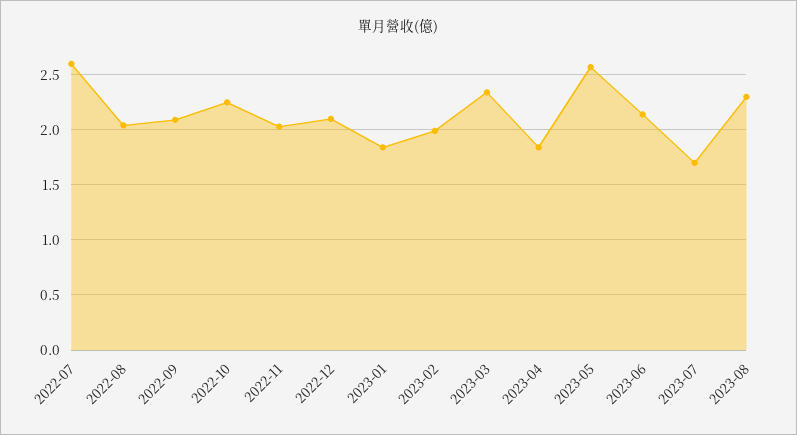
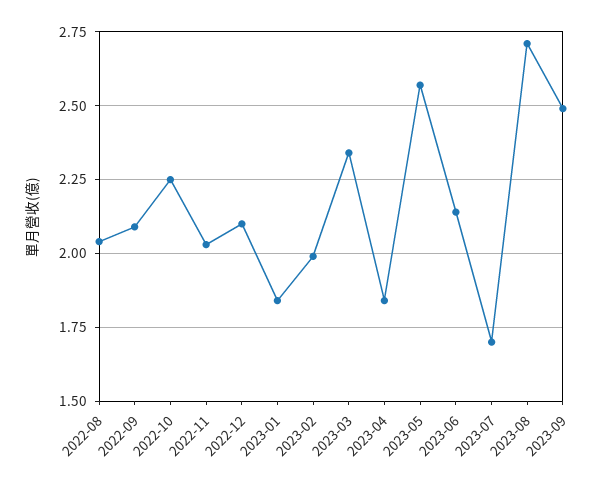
2022-07: 2.6 -> none
2023-08: 2.3 -> 2.7
2023-09: none -> 2.5

